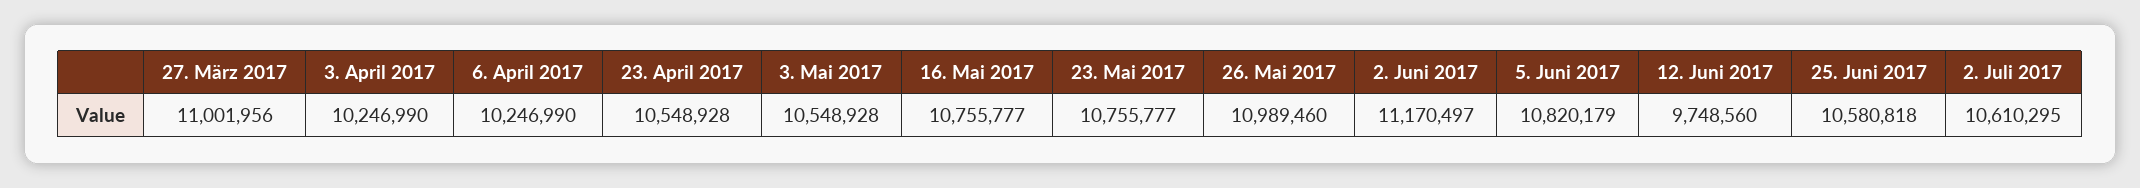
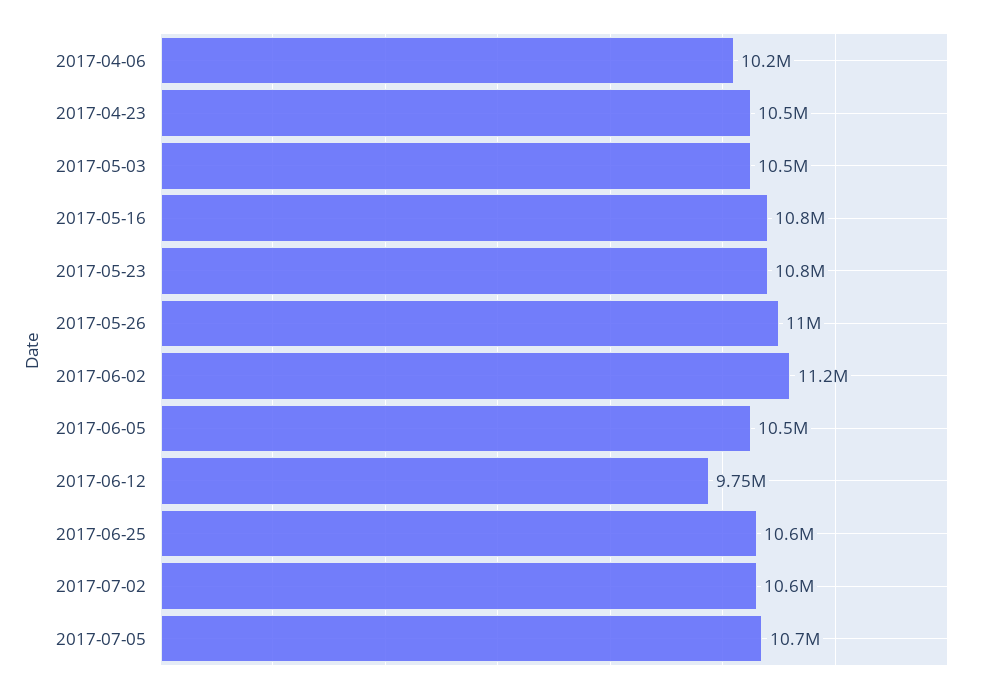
27. März 2017: 11001956 -> none
3. April 2017: 10246990 -> none
5. Juni 2017: 10820179 -> 10500000
2017-07-05: none -> 10700000

